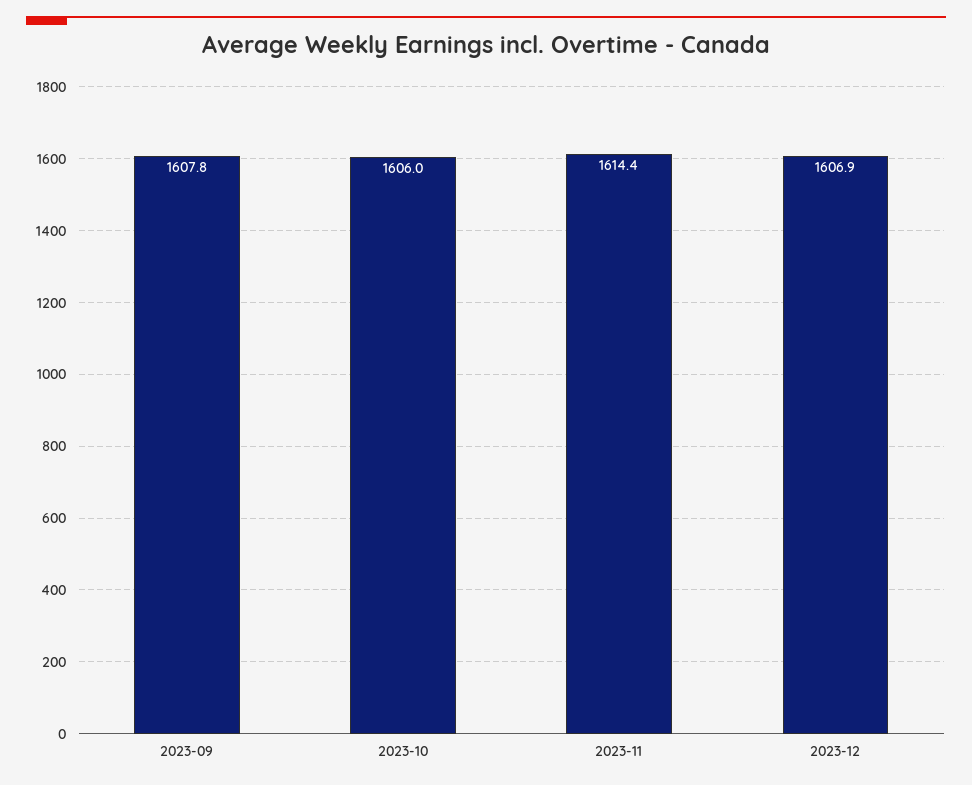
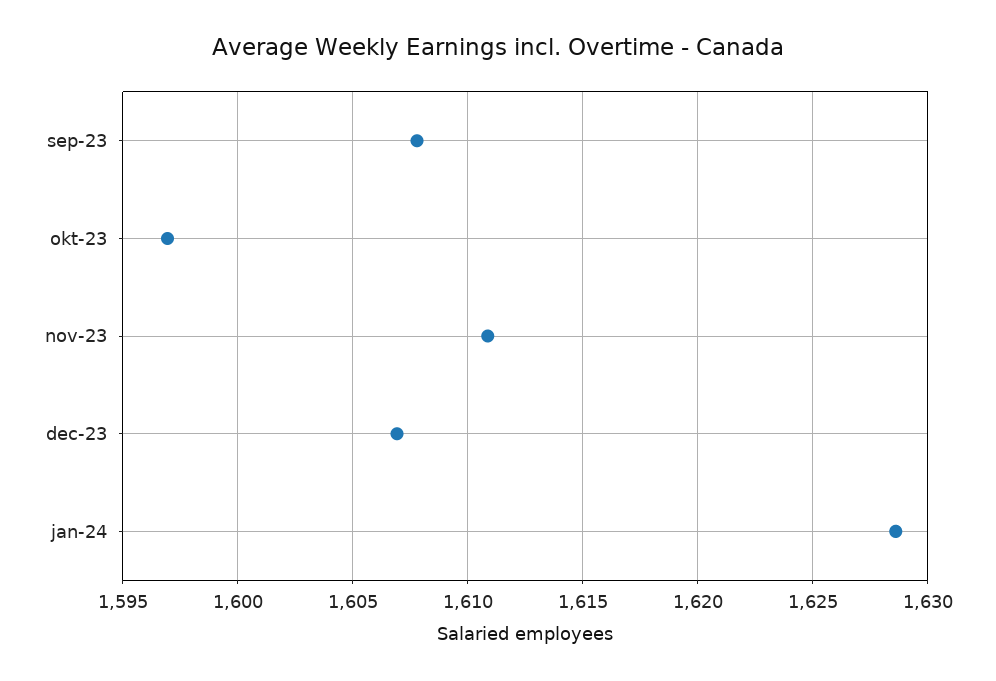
2023-10: 1606 -> 1597
2023-11: 1614.4 -> 1611
jan-24: none -> 1628.5

